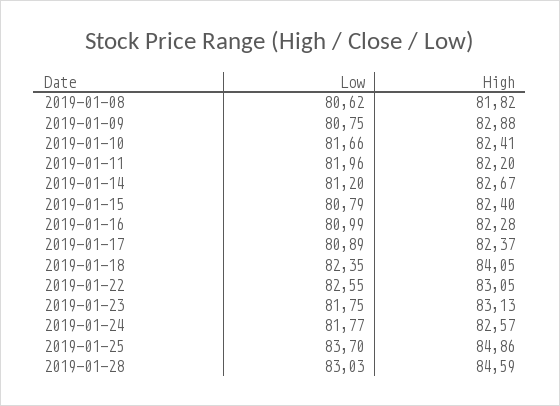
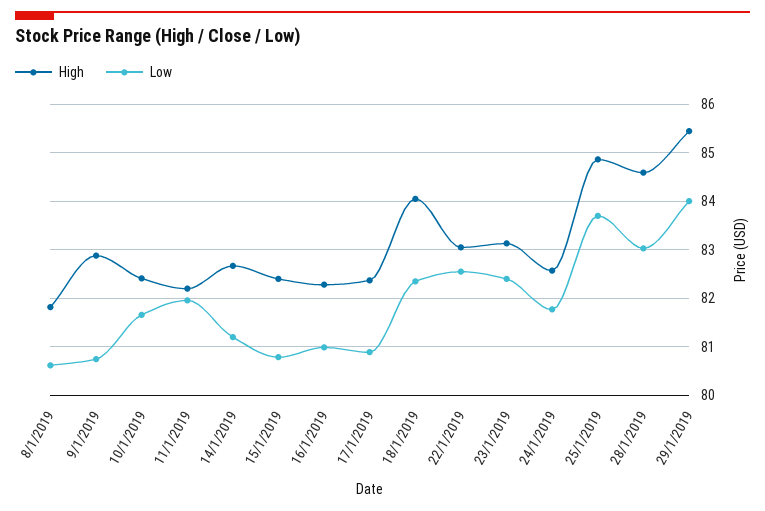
Low, 2019-01-23: 81.75 -> 82.4
High, 29/1/2019: none -> 85.4
Low, 29/1/2019: none -> 84

